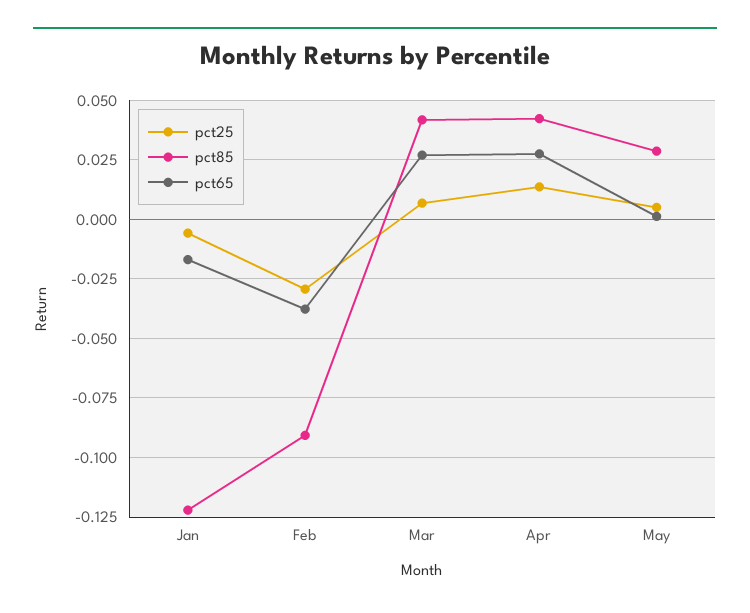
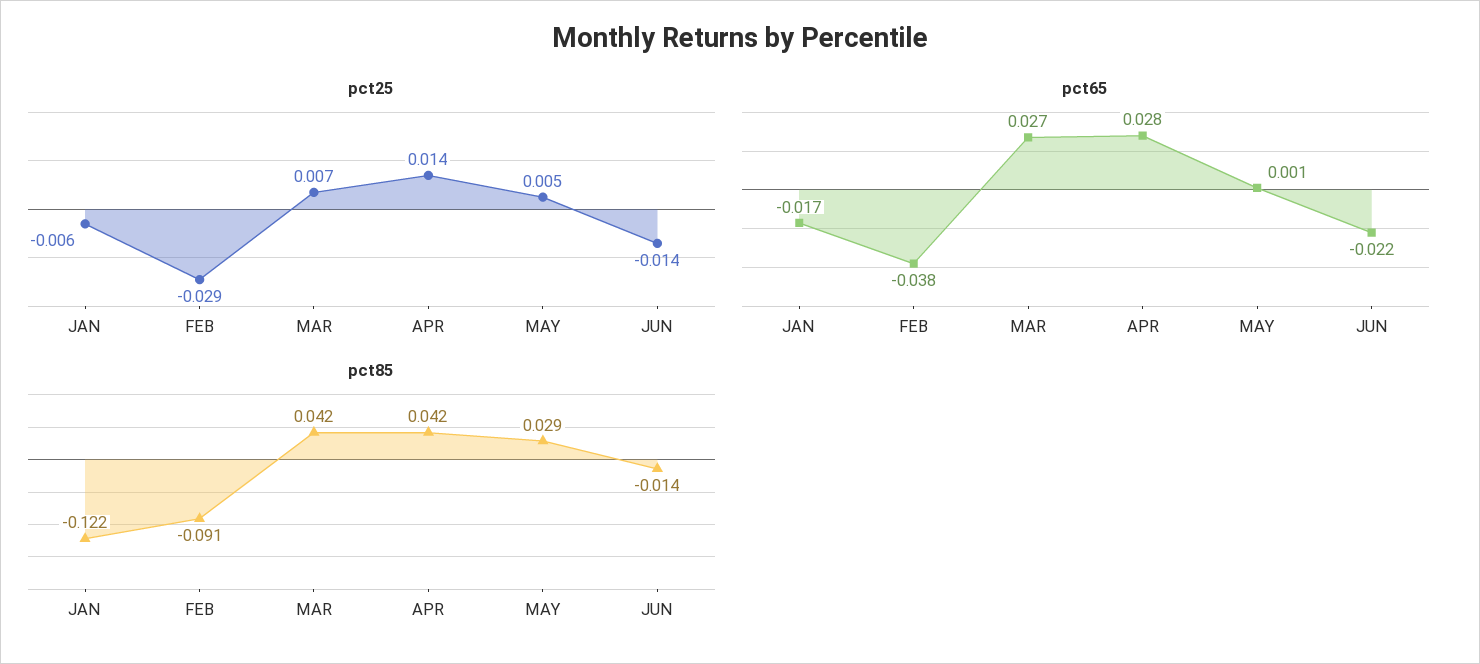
pct25, JUN: none -> -0.014
pct65, JUN: none -> -0.022
pct85, JUN: none -> -0.014

